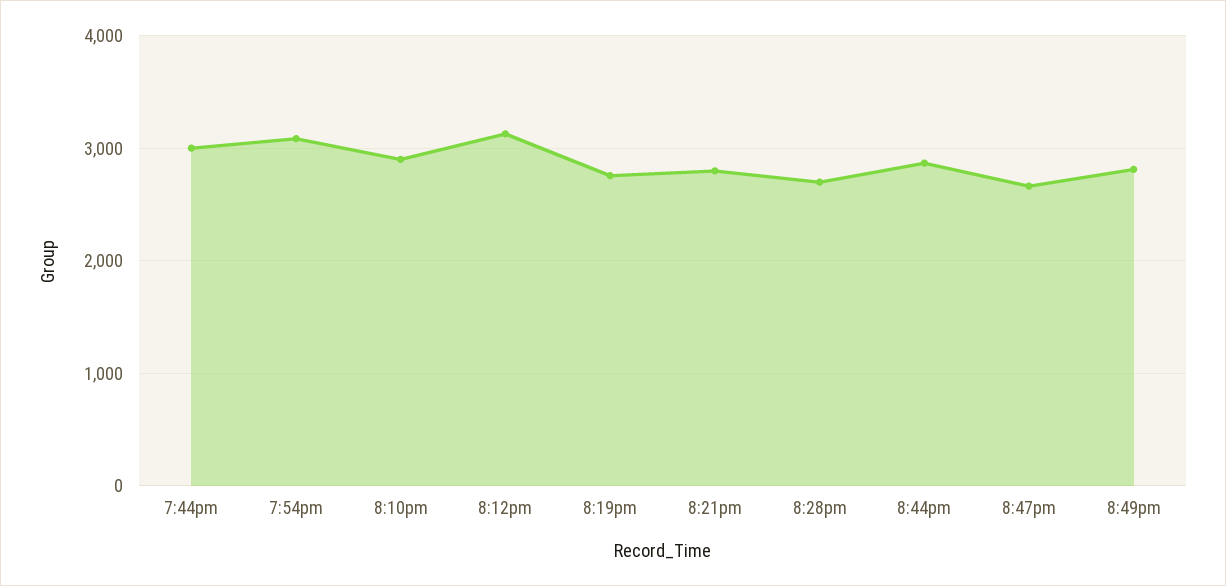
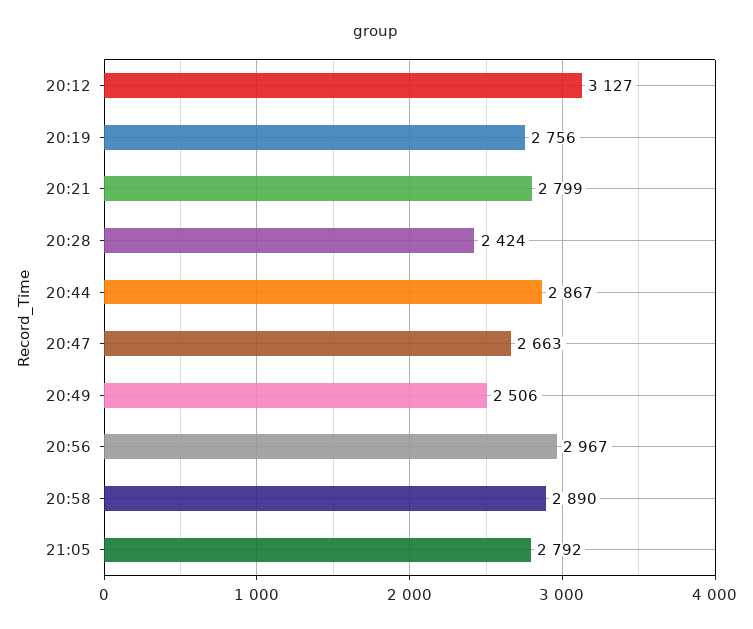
7:44pm: 3000 -> none
7:54pm: 3100 -> none
8:10pm: 2900 -> none
8:28pm: 2700 -> 2424
8:49pm: 2800 -> 2506
20:56: none -> 2967
20:58: none -> 2890
21:05: none -> 2792

